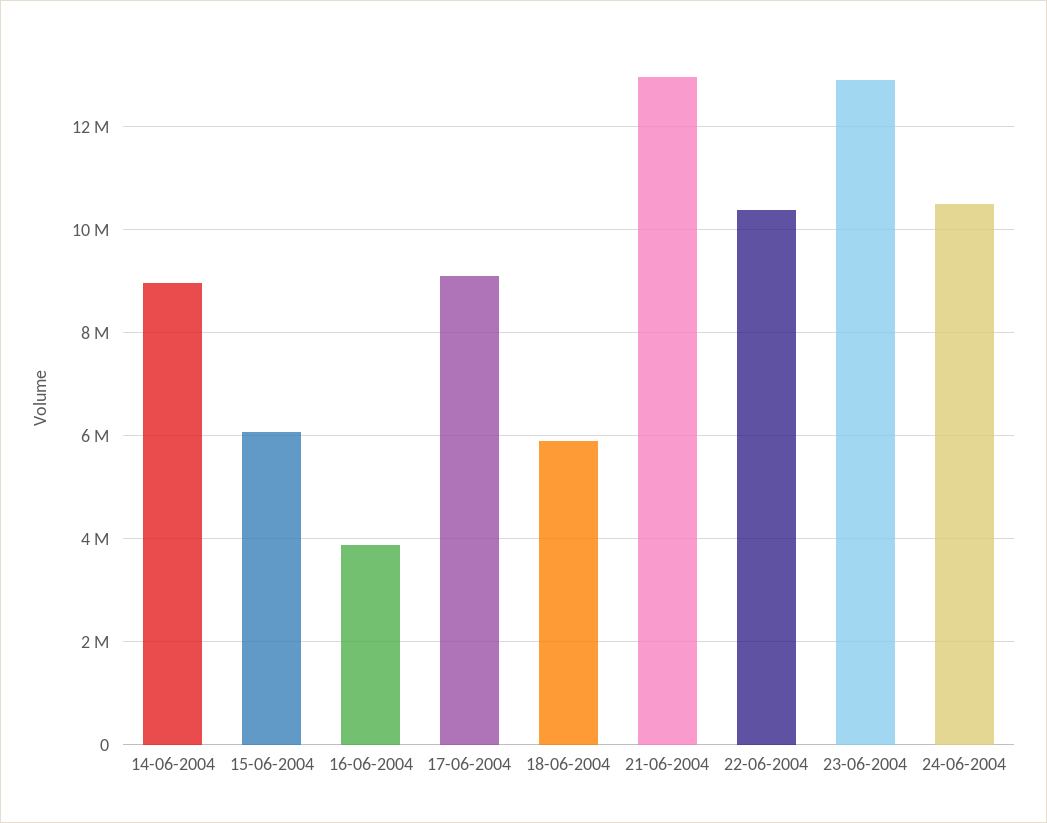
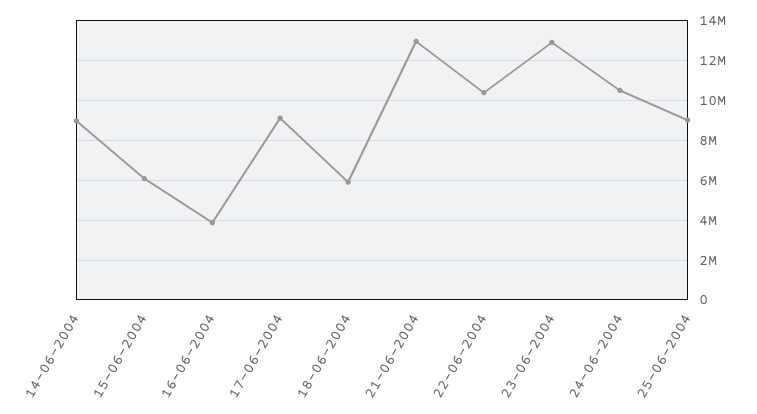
25-06-2004: none -> 9000000

